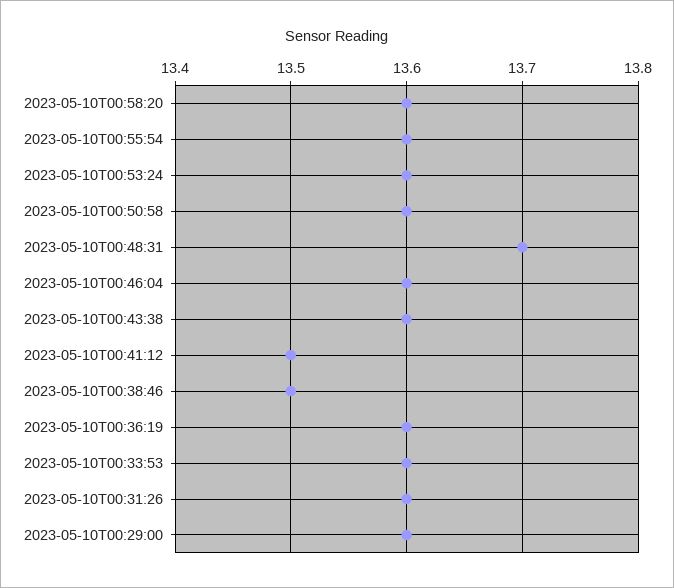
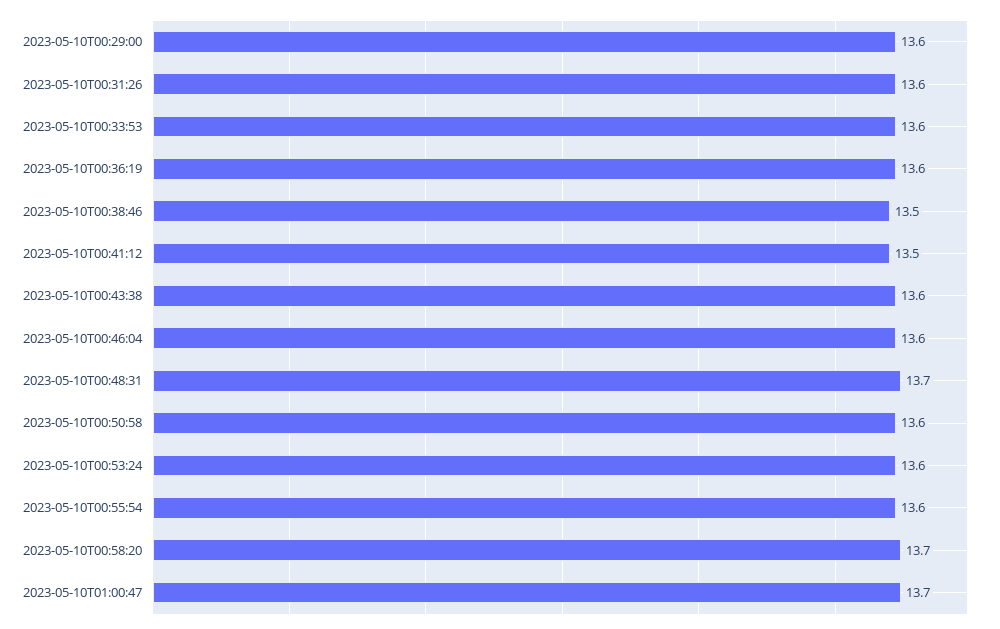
2023-05-10T00:58:20: 13.6 -> 13.7
2023-05-10T01:00:47: none -> 13.7

